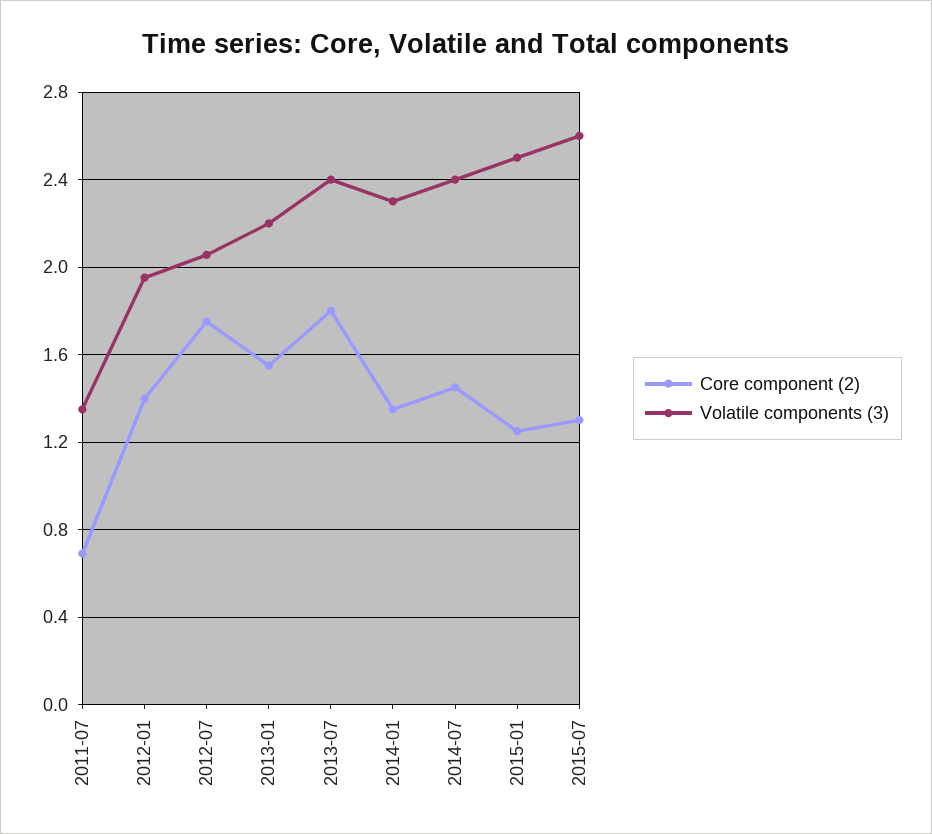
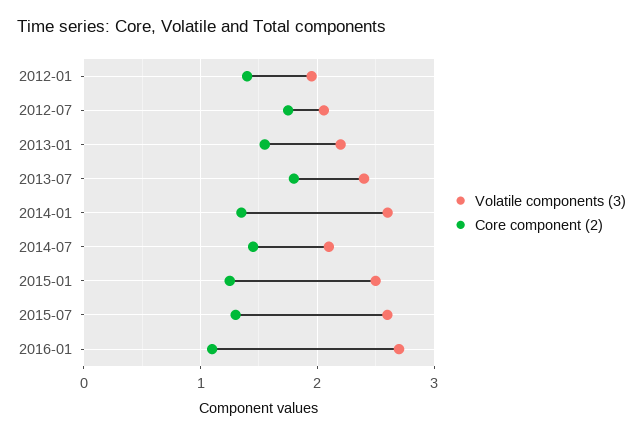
Core component (2), 2011-07: 0.7 -> none
Volatile components (3), 2011-07: 1.35 -> none
Volatile components (3), 2014-01: 2.3 -> 2.6
Volatile components (3), 2014-07: 2.4 -> 2.1
Volatile components (3), 2016-01: none -> 2.7
Core component (2), 2016-01: none -> 1.1

